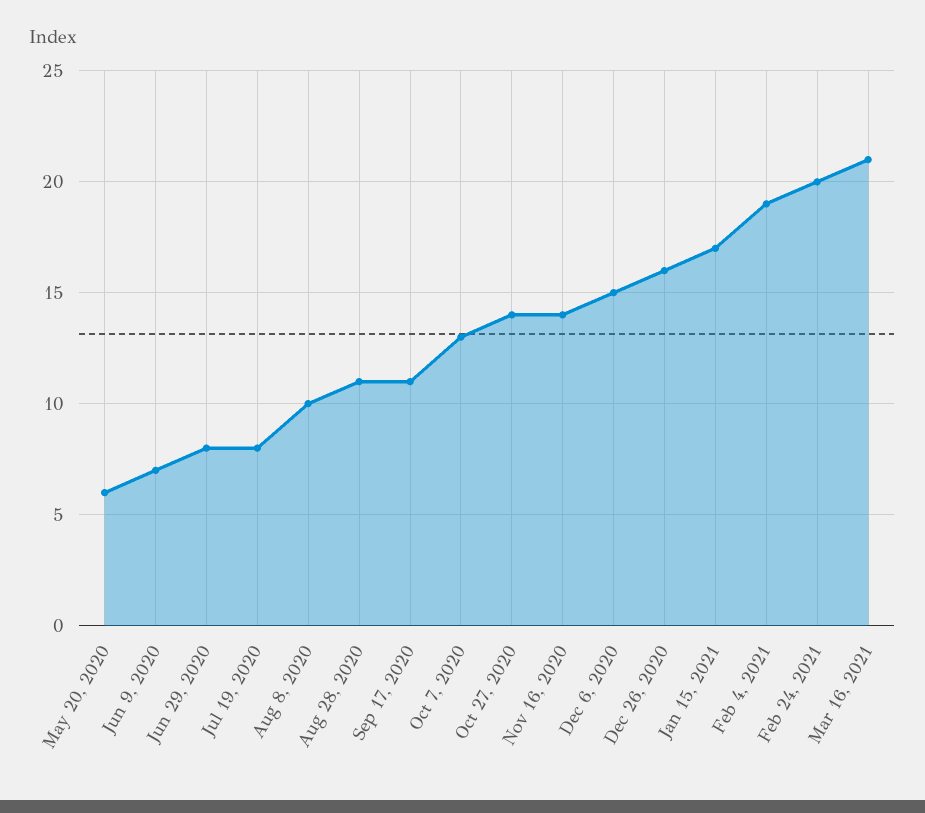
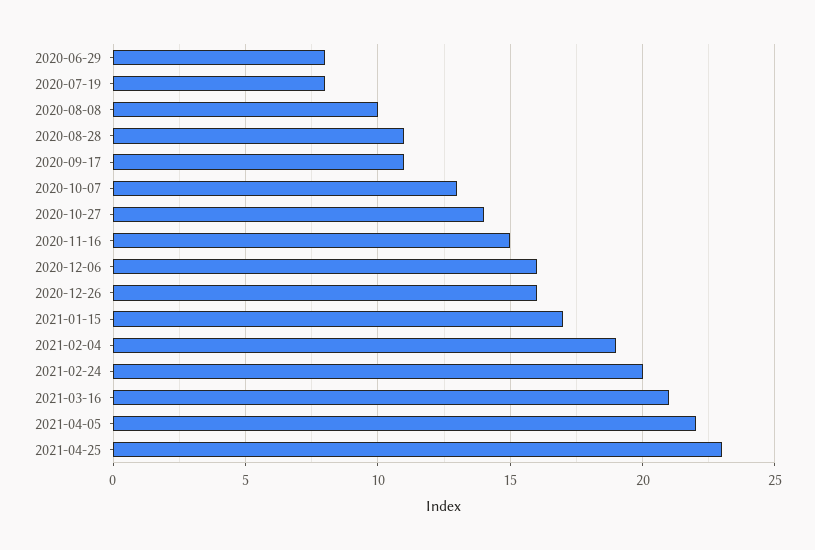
May 20, 2020: 6 -> none
Jun 9, 2020: 7 -> none
Nov 16, 2020: 14 -> 15
Dec 6, 2020: 15 -> 16
2021-04-05: none -> 22
2021-04-25: none -> 23

